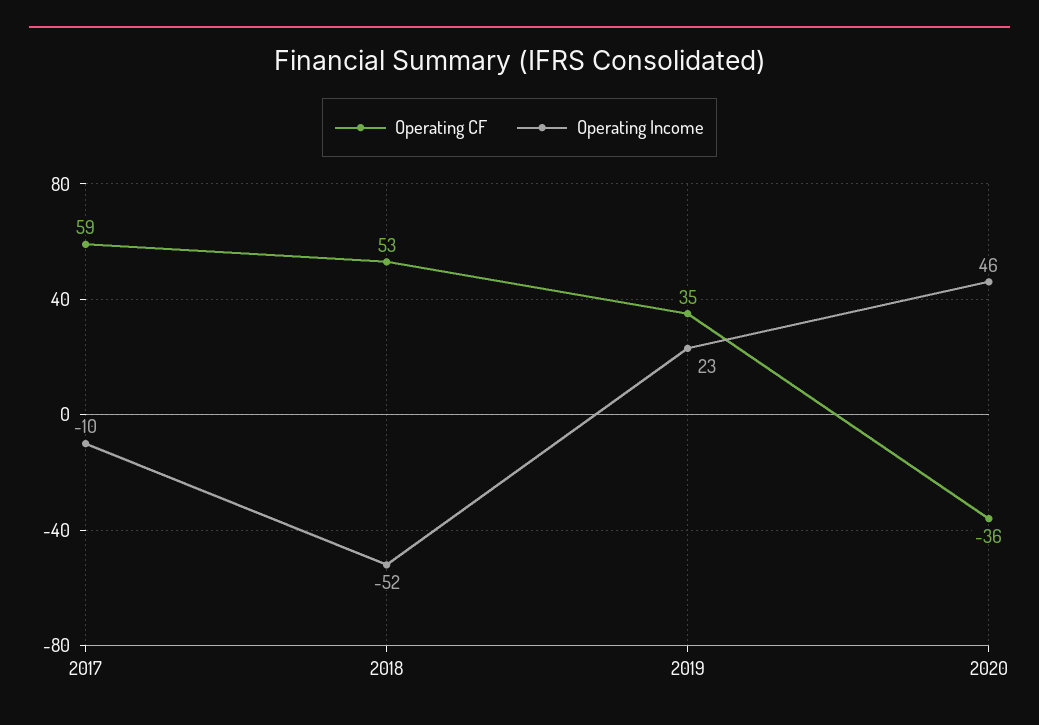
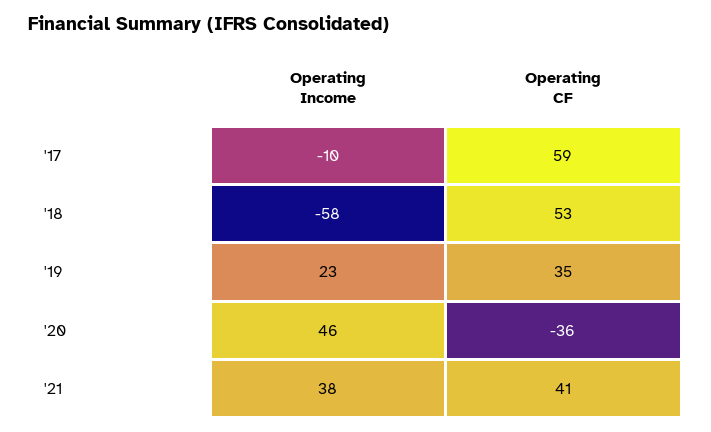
Operating Income, 2018: -52 -> -58
Operating Income, '21: none -> 38
Operating CF, '21: none -> 41

